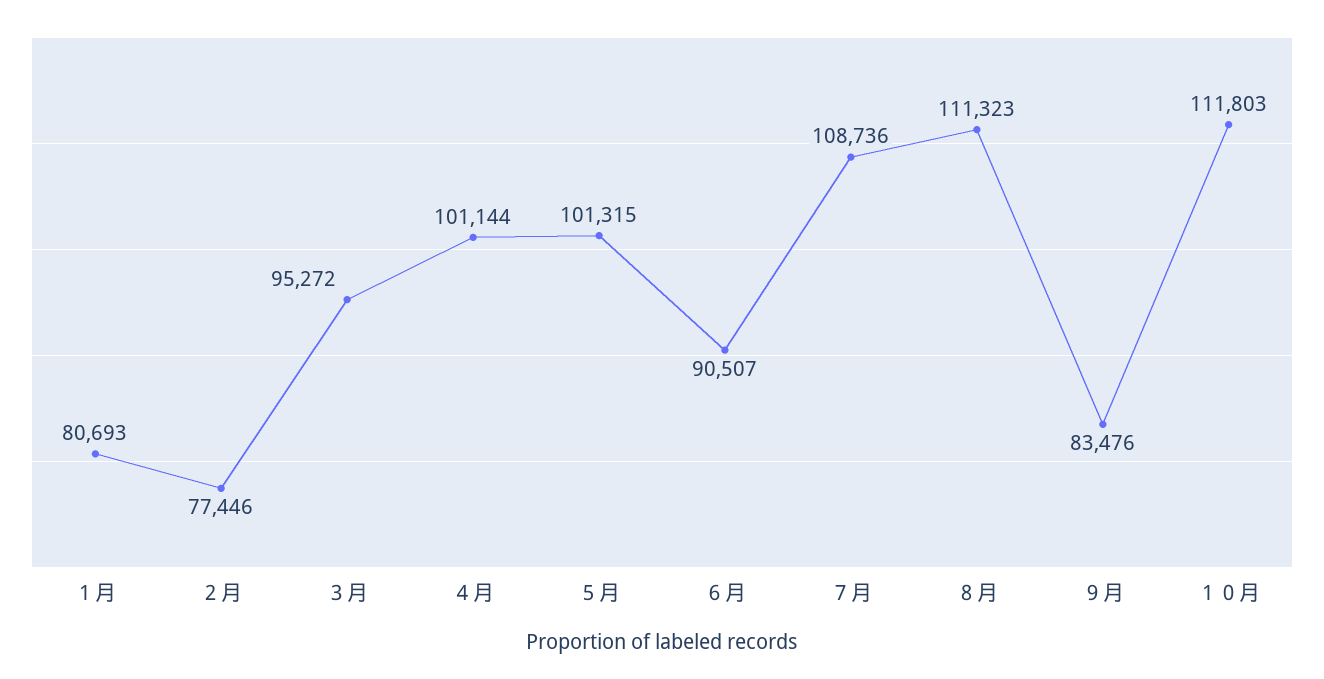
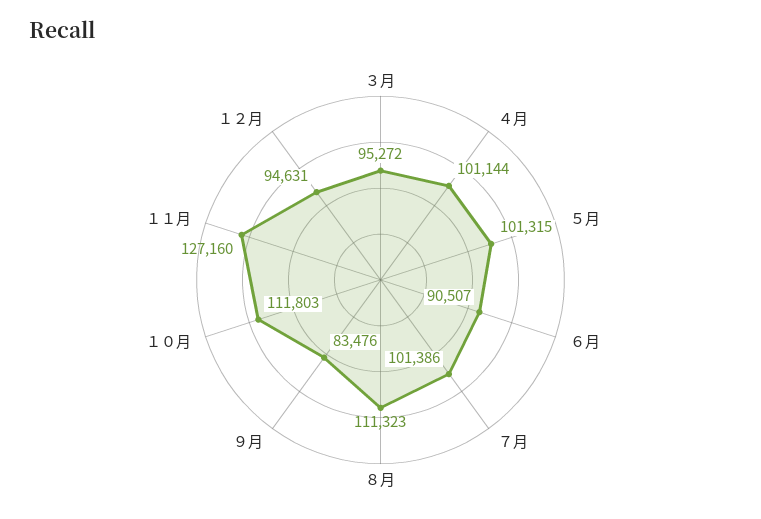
１月: 80693 -> none
２月: 77446 -> none
７月: 108736 -> 101386
１１月: none -> 127160
１２月: none -> 94631

